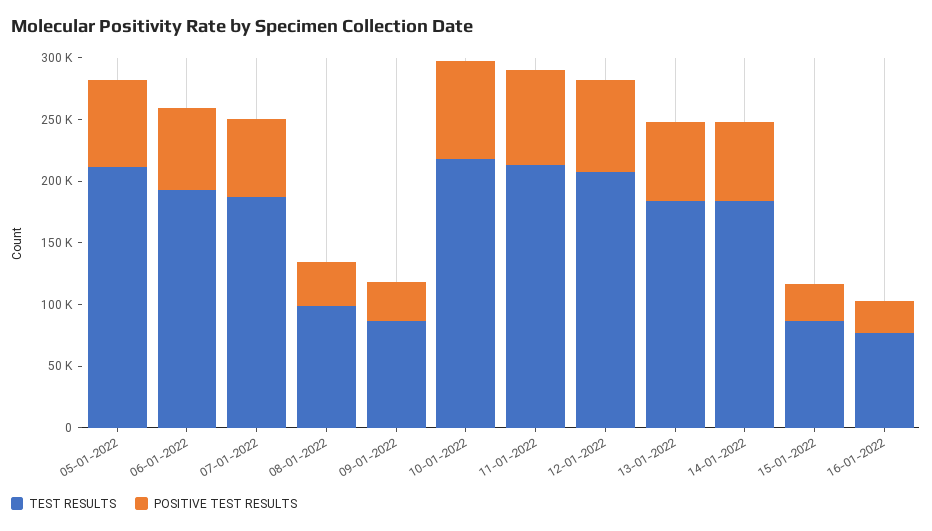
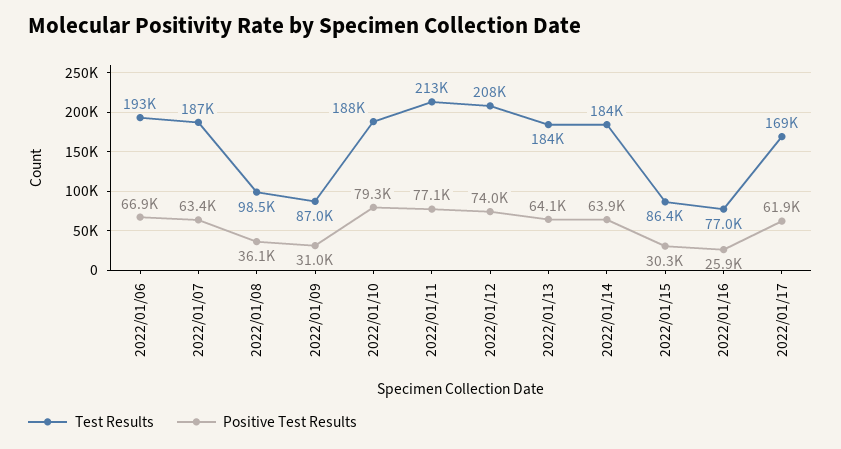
TEST RESULTS, 05-01-2022: 210000 -> none
POSITIVE TEST RESULTS, 05-01-2022: 70000 -> none
TEST RESULTS, 10-01-2022: 220000 -> 188000
TEST RESULTS, 2022/01/17: none -> 169000
POSITIVE TEST RESULTS, 2022/01/17: none -> 61900

